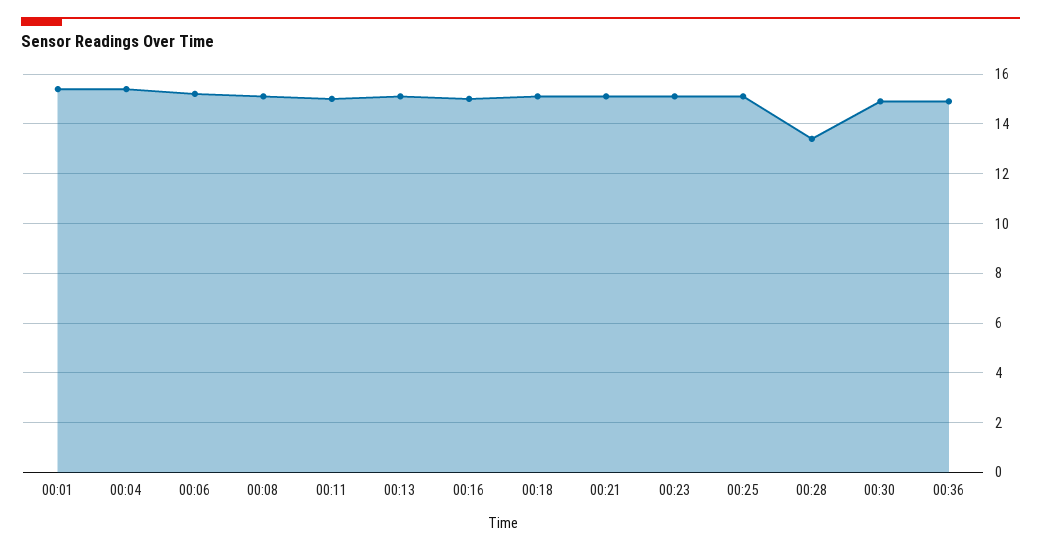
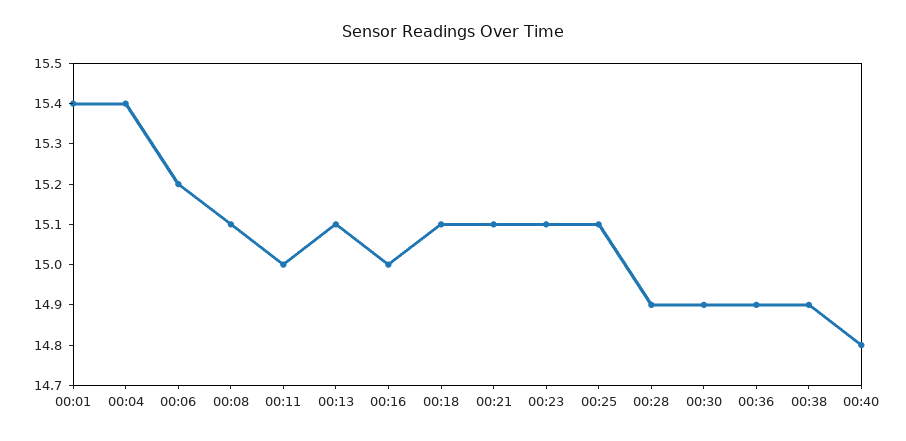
00:28: 13.5 -> 14.9
00:38: none -> 14.9
00:40: none -> 14.8

